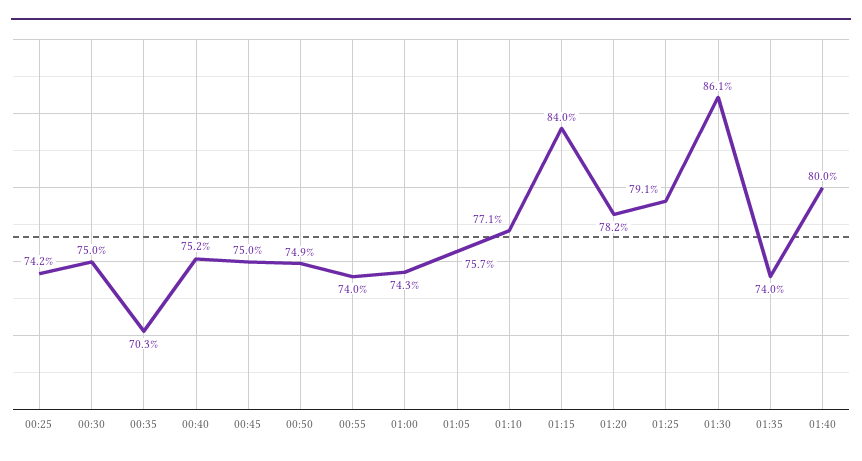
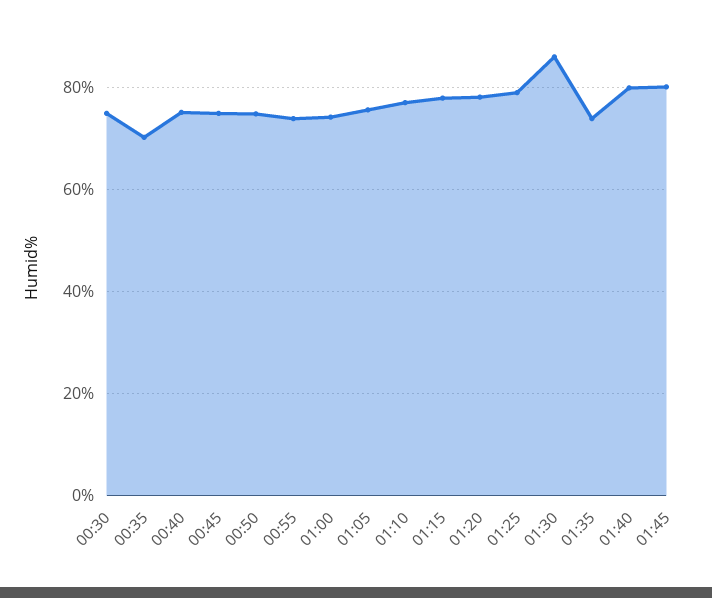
00:25: 74.2 -> none
01:15: 84 -> 78
01:45: none -> 80

